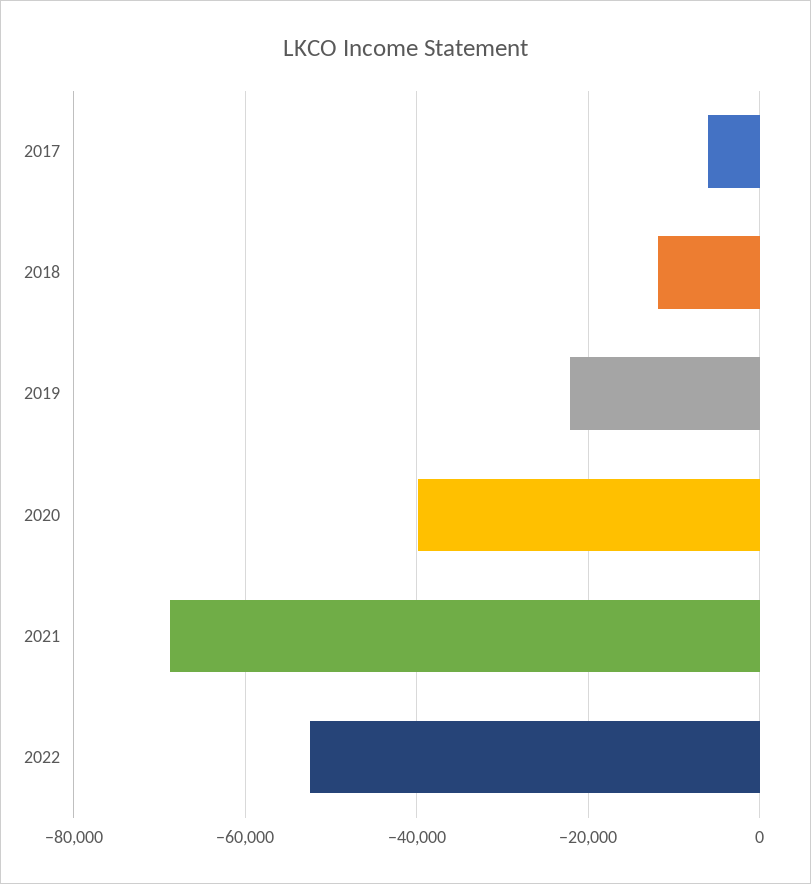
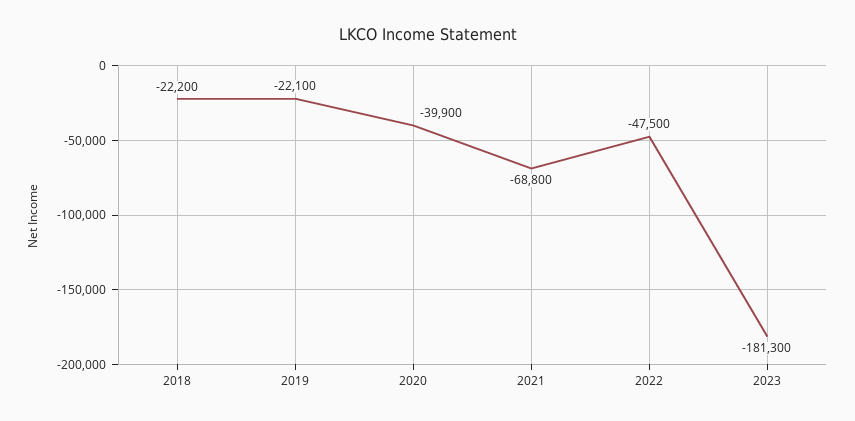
2017: -6000 -> none
2018: -12000 -> -22200
2022: -52000 -> -47500
2023: none -> -181300

